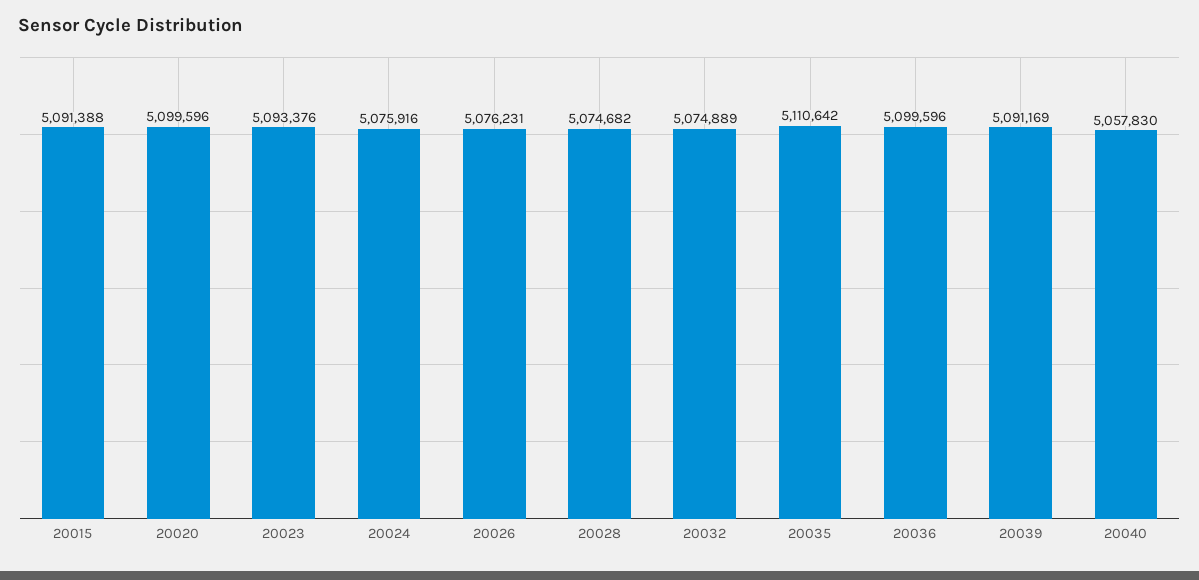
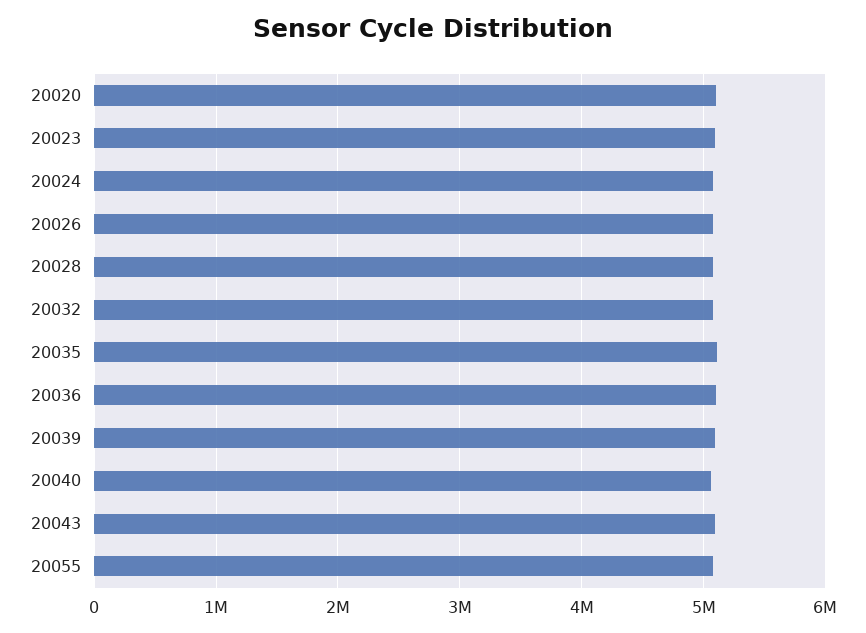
20015: 5091388 -> none
20043: none -> 5100000
20055: none -> 5100000

